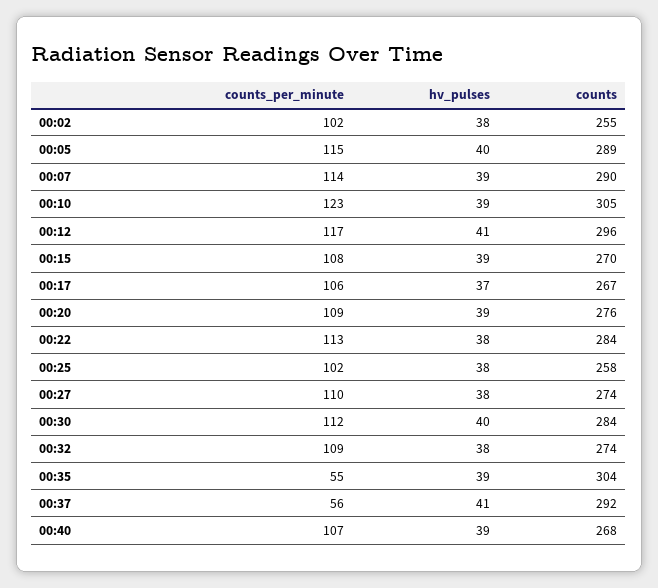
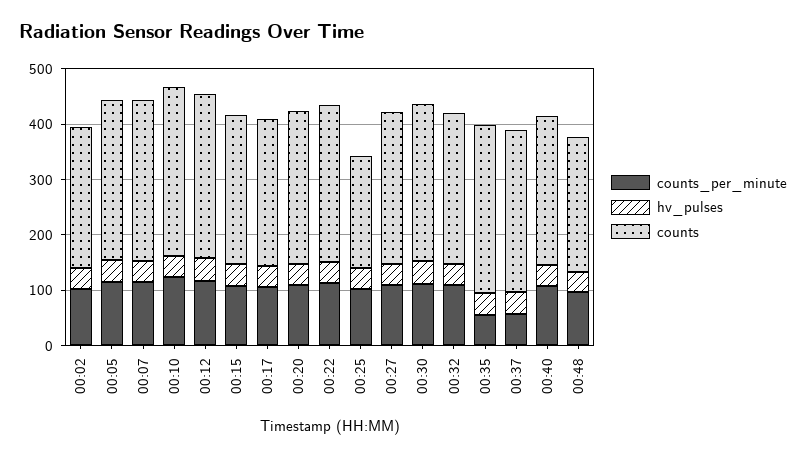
counts, 00:25: 258 -> 200
counts_per_minute, 00:48: none -> 100
hv_pulses, 00:48: none -> 40
counts, 00:48: none -> 240

